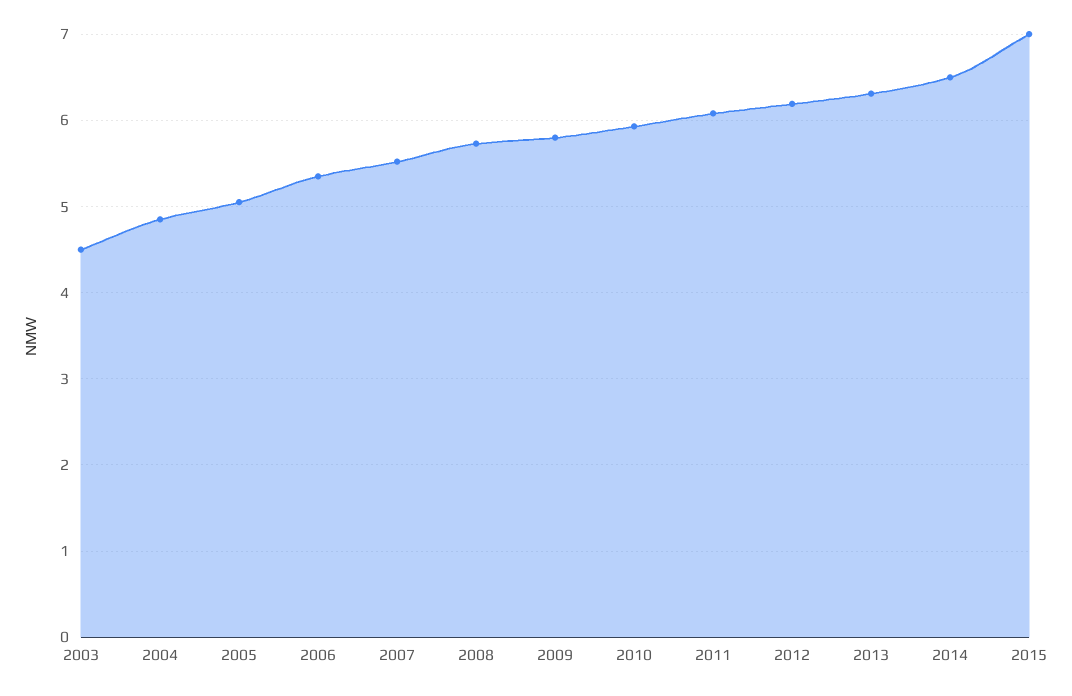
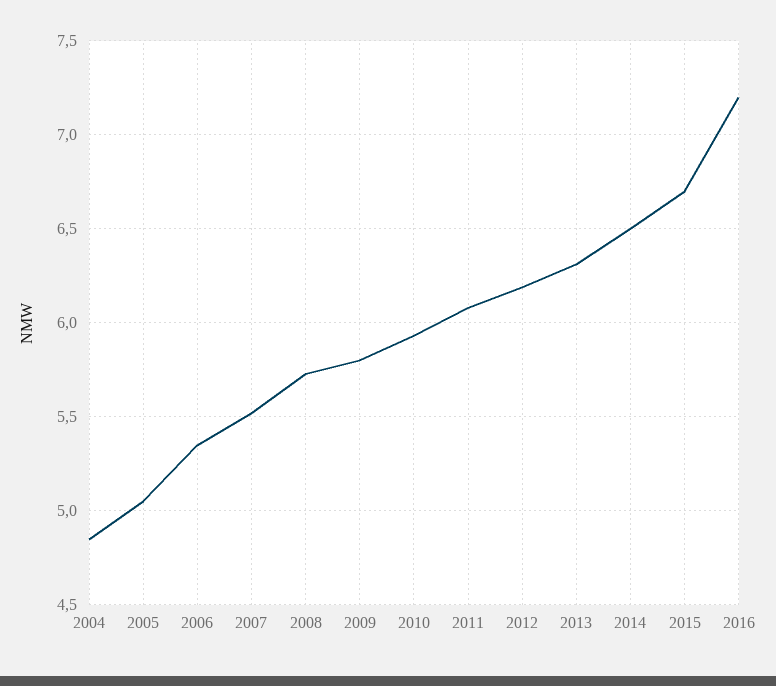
2003: 4.5 -> none
2015: 7 -> 6.7
2016: none -> 7.2

